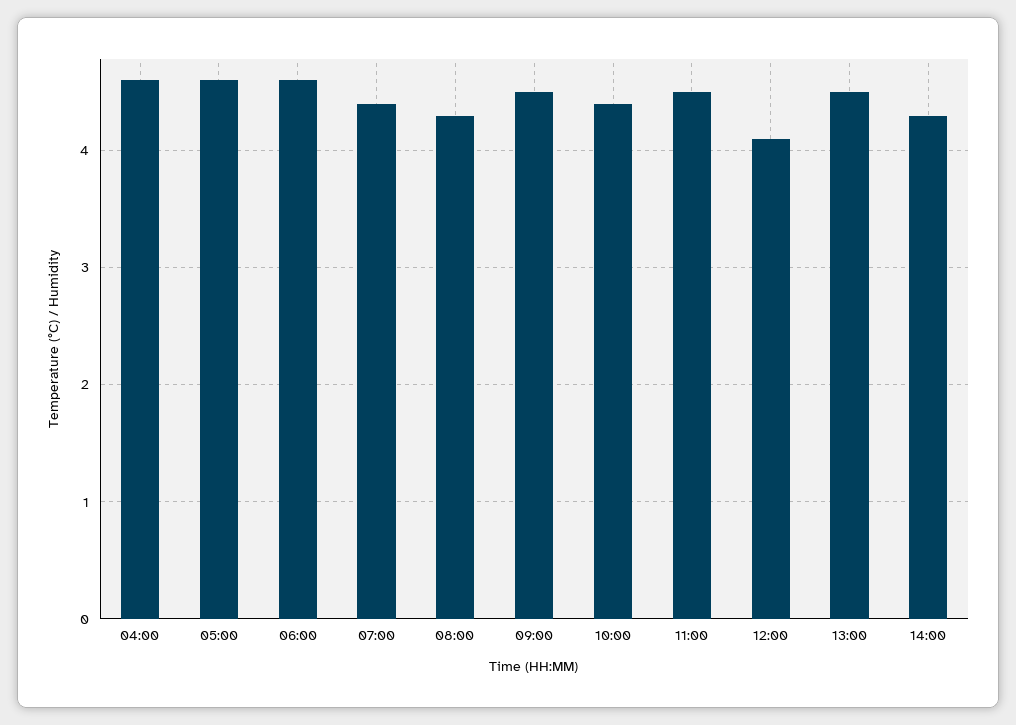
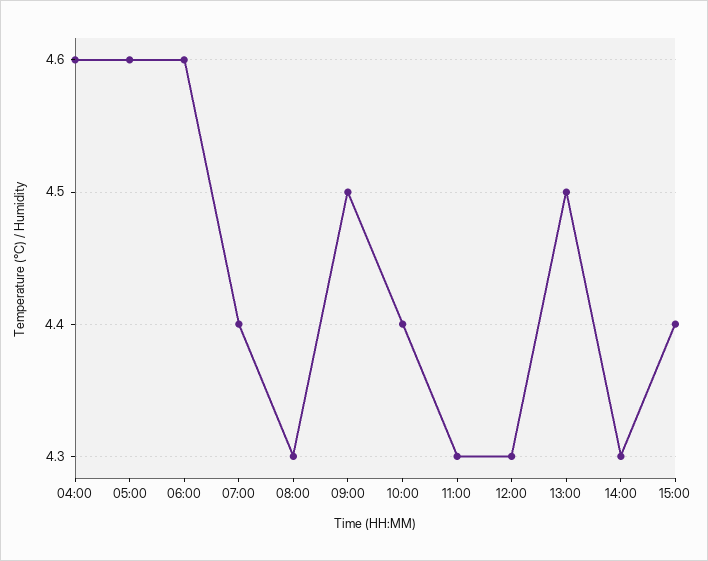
11:00: 4.5 -> 4.3
12:00: 4.1 -> 4.3
15:00: none -> 4.4

